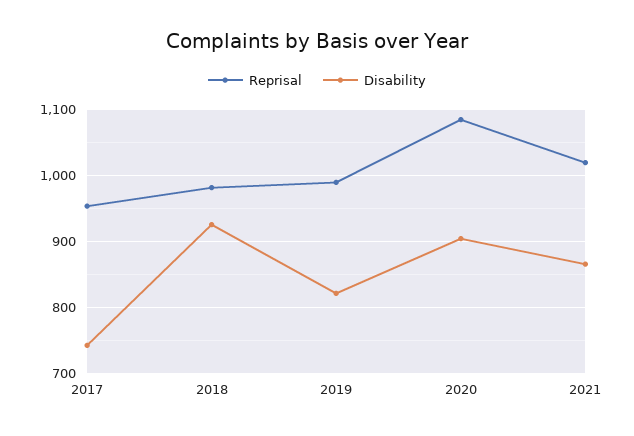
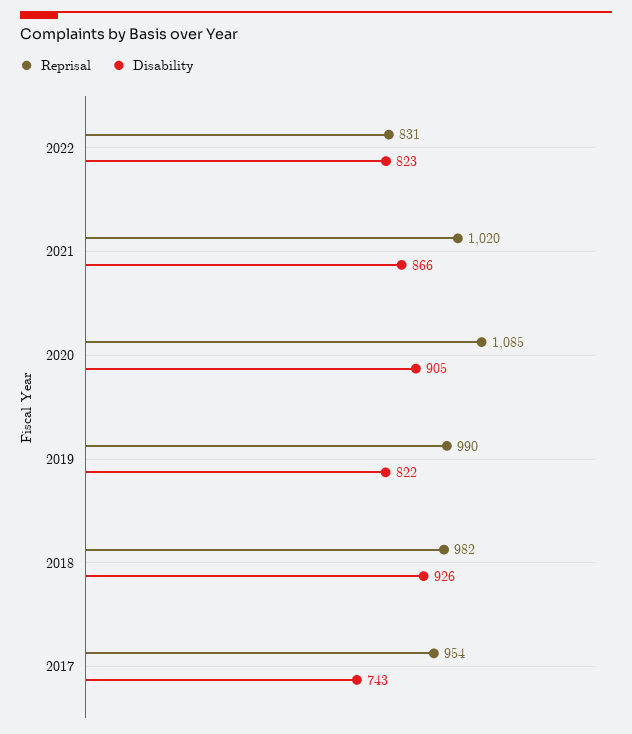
Reprisal, 2022: none -> 831
Disability, 2022: none -> 823

